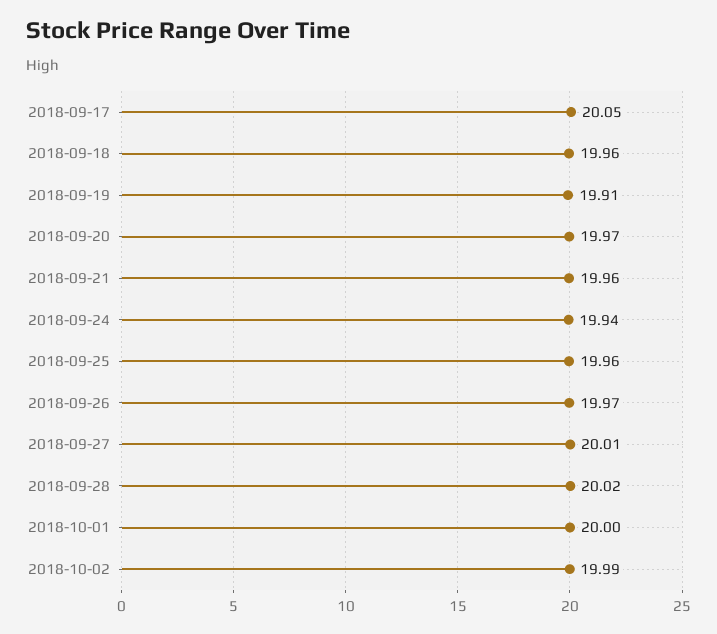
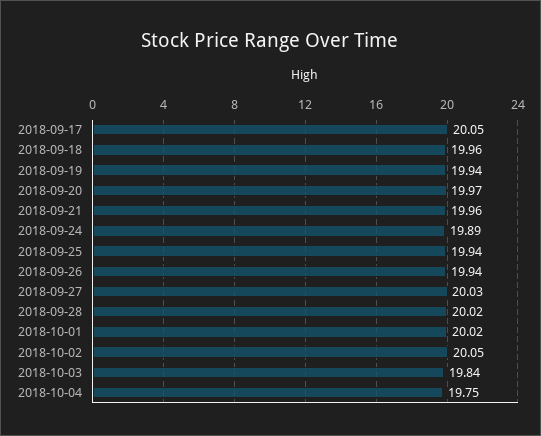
2018-09-19: 19.91 -> 19.94
2018-09-24: 19.94 -> 19.89
2018-09-25: 19.96 -> 19.94
2018-09-26: 19.97 -> 19.94
2018-09-27: 20.01 -> 20.03
2018-10-01: 20 -> 20.02
2018-10-02: 19.99 -> 20.05
2018-10-03: none -> 19.84
2018-10-04: none -> 19.75

